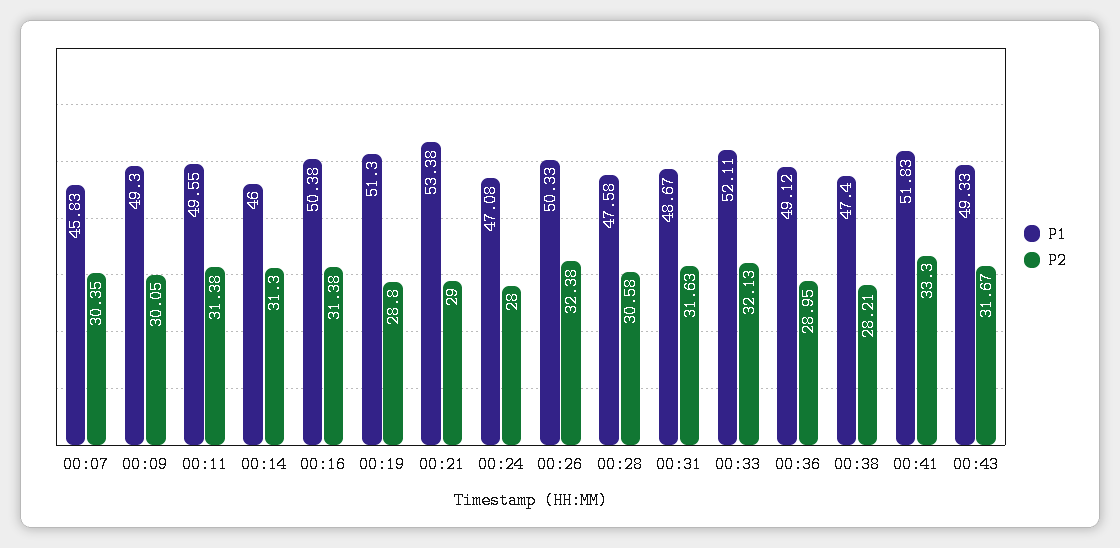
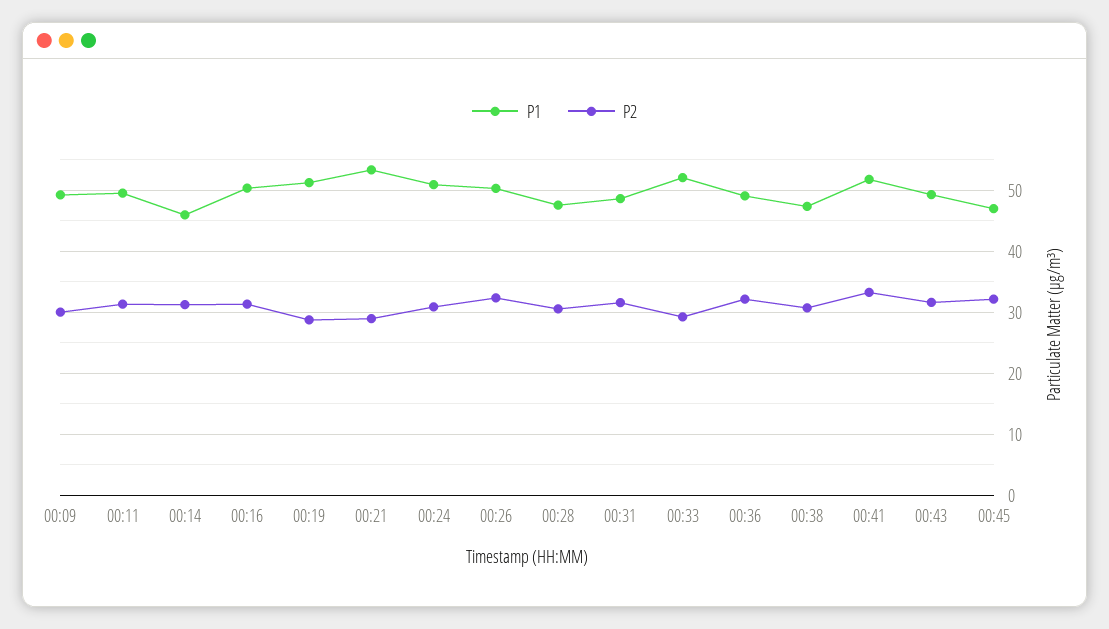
P1, 00:07: 45.83 -> none
P2, 00:07: 30.35 -> none
P1, 00:24: 47.08 -> 51
P2, 00:24: 28 -> 31
P2, 00:33: 32.13 -> 29
P2, 00:36: 28.95 -> 32
P2, 00:38: 28.21 -> 31
P1, 00:45: none -> 47
P2, 00:45: none -> 32

